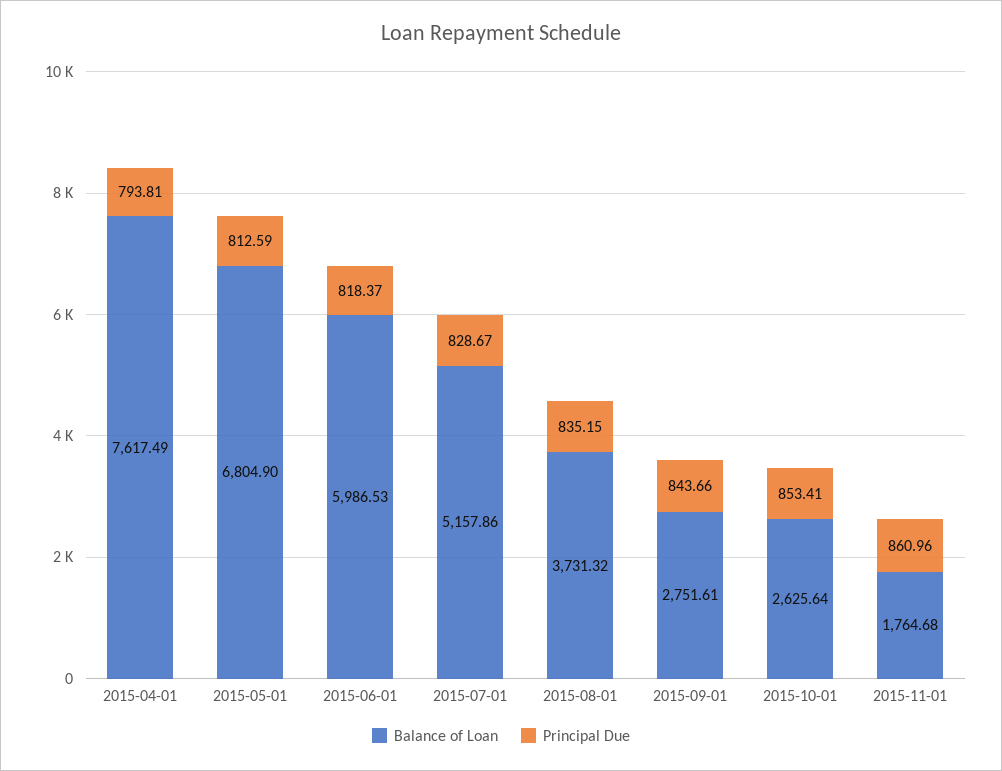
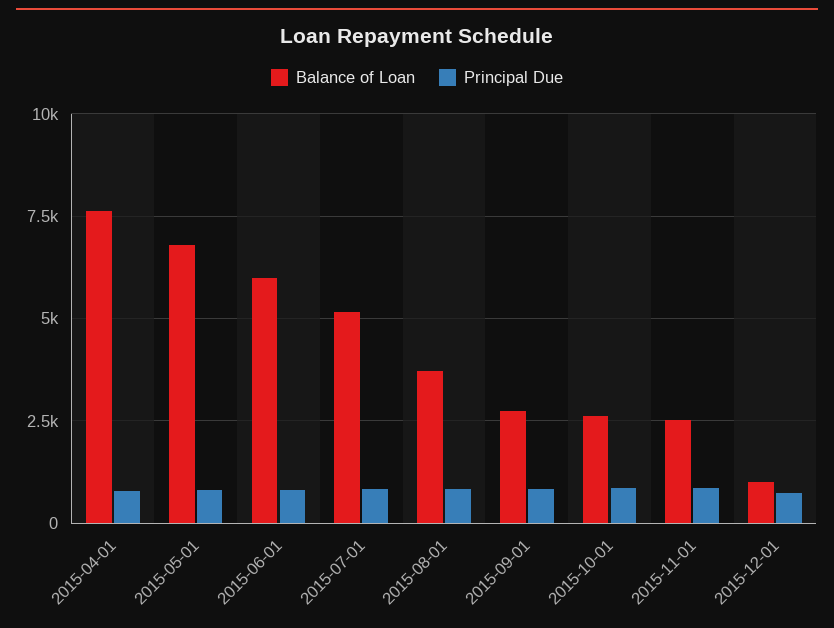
Balance of Loan, 2015-11-01: 1764.68 -> 2500
Balance of Loan, 2015-12-01: none -> 1000
Principal Due, 2015-12-01: none -> 750

